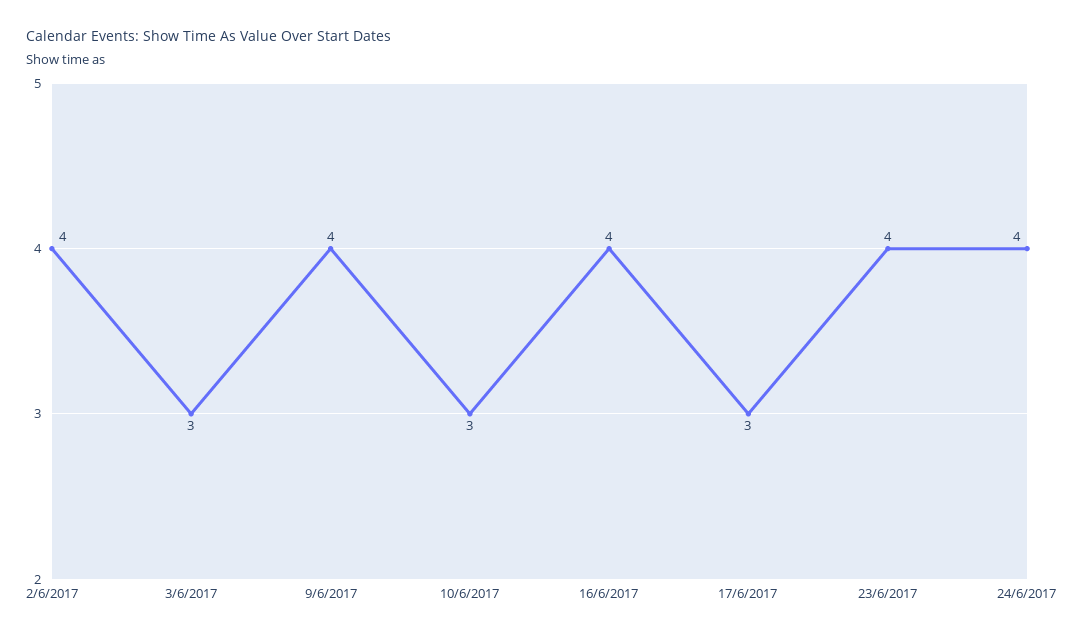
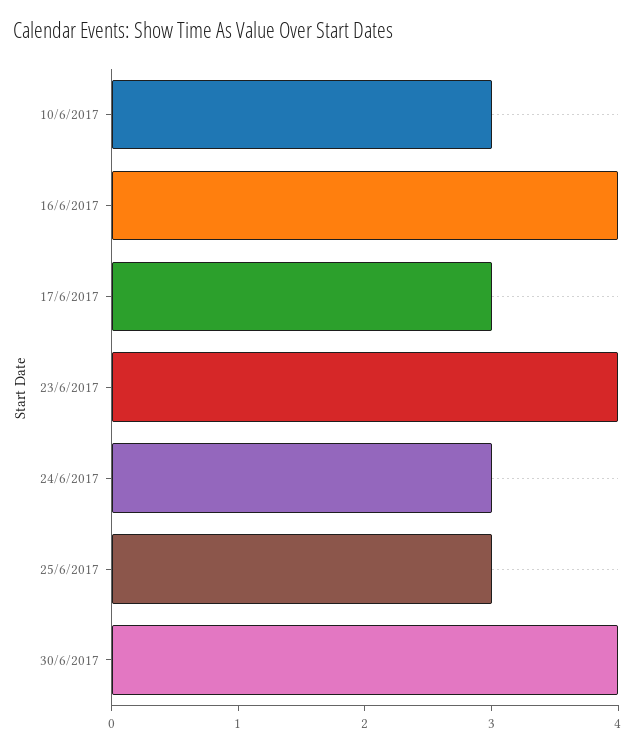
2/6/2017: 4 -> none
3/6/2017: 3 -> none
9/6/2017: 4 -> none
24/6/2017: 4 -> 3
25/6/2017: none -> 3
30/6/2017: none -> 4

